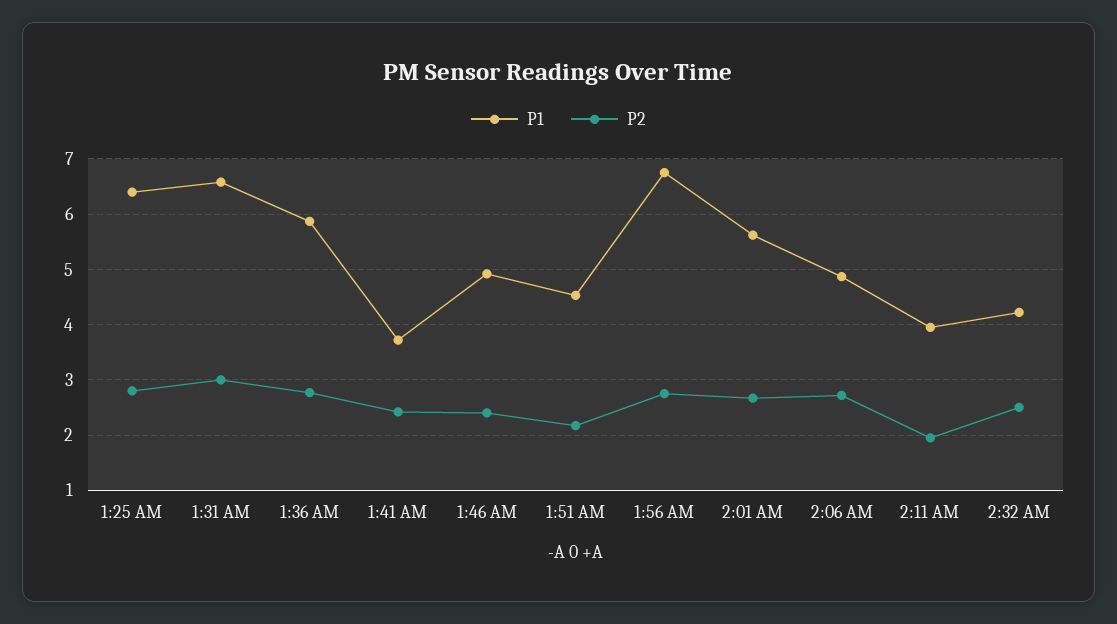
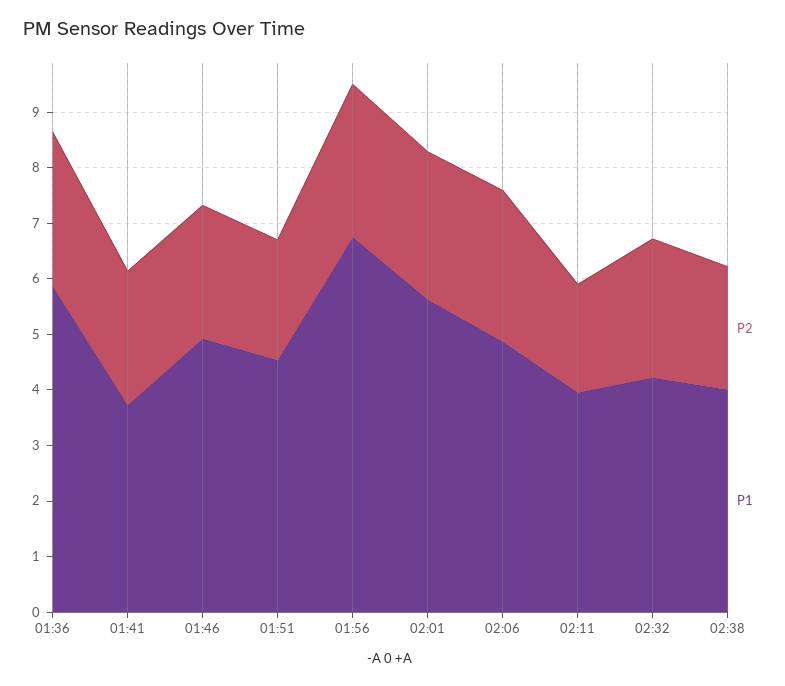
P1, 1:25 AM: 6.4 -> none
P2, 1:25 AM: 2.8 -> none
P1, 1:31 AM: 6.6 -> none
P2, 1:31 AM: 3 -> none
P2, 02:38: none -> 2.2
P1, 02:38: none -> 4

